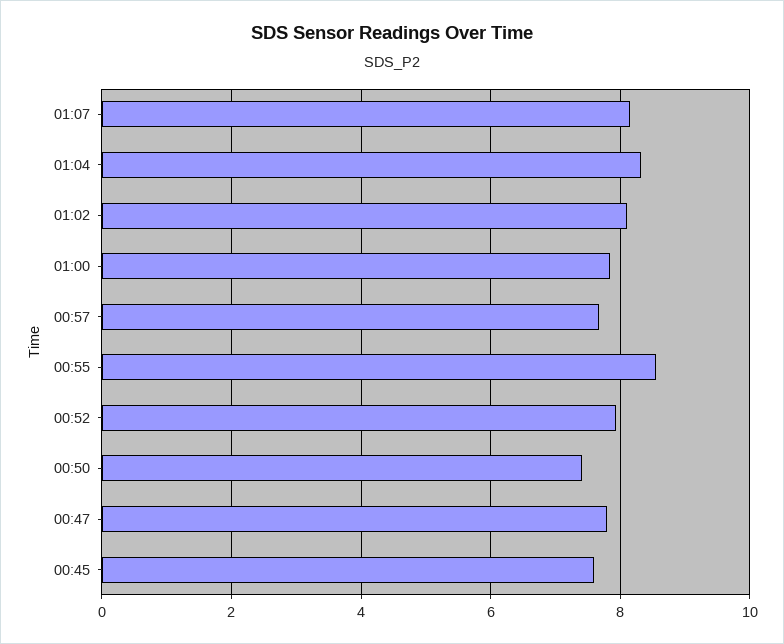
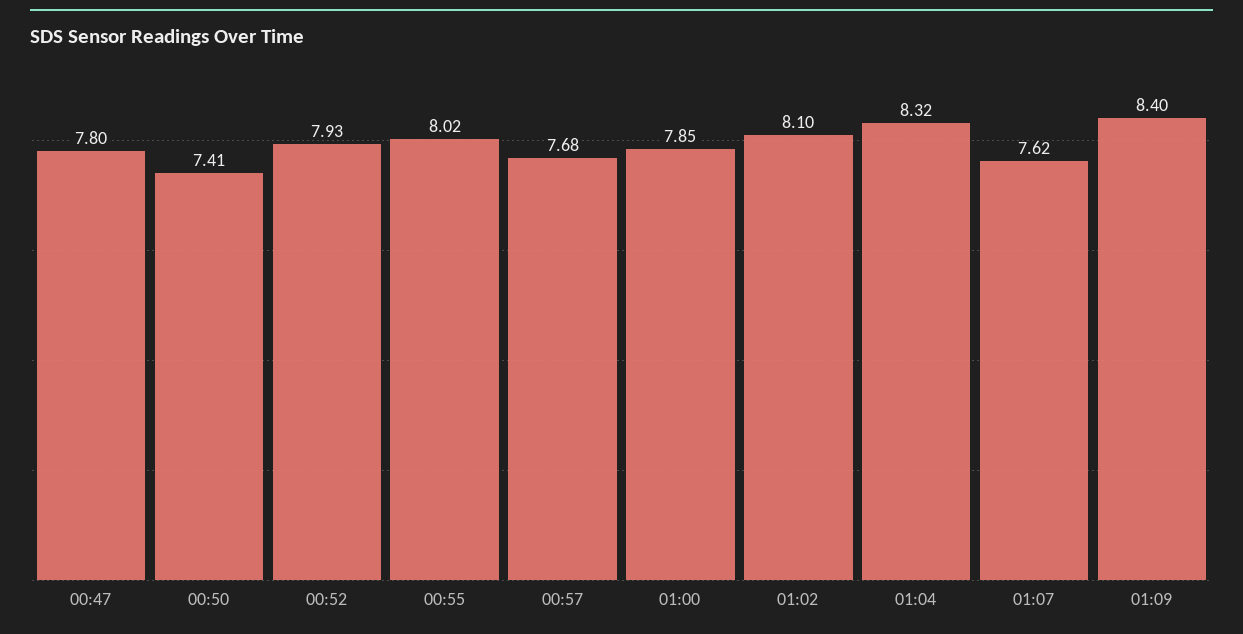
01:07: 8.2 -> 7.62
00:55: 8.6 -> 8.02
00:45: 7.6 -> none
01:09: none -> 8.4

